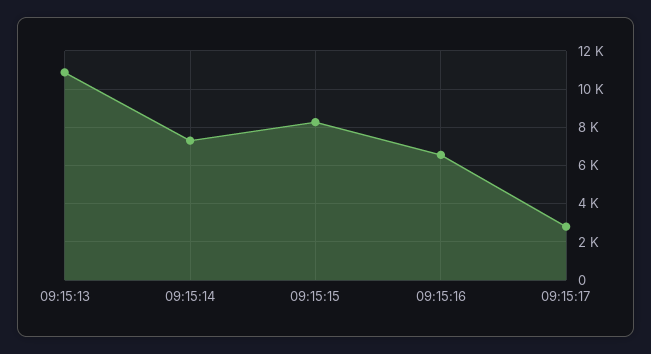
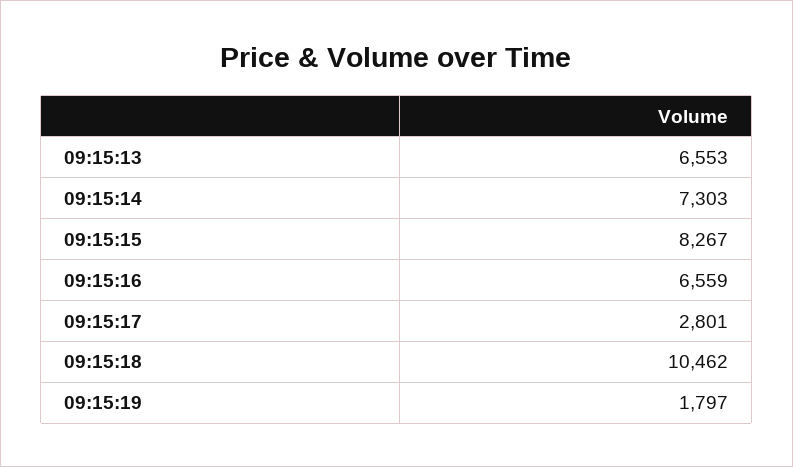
09:15:13: 11000 -> 6553
09:15:18: none -> 10462
09:15:19: none -> 1797

